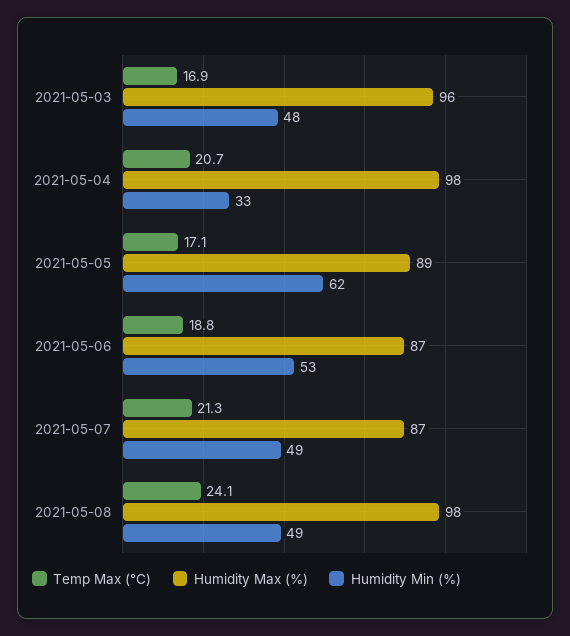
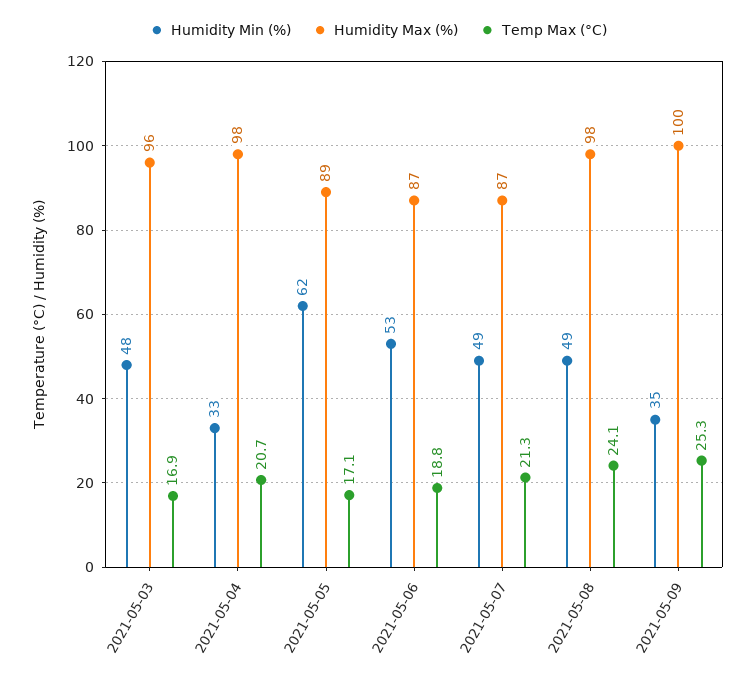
Humidity Min (%), 2021-05-09: none -> 35
Humidity Max (%), 2021-05-09: none -> 100
Temp Max (°C), 2021-05-09: none -> 25.3

